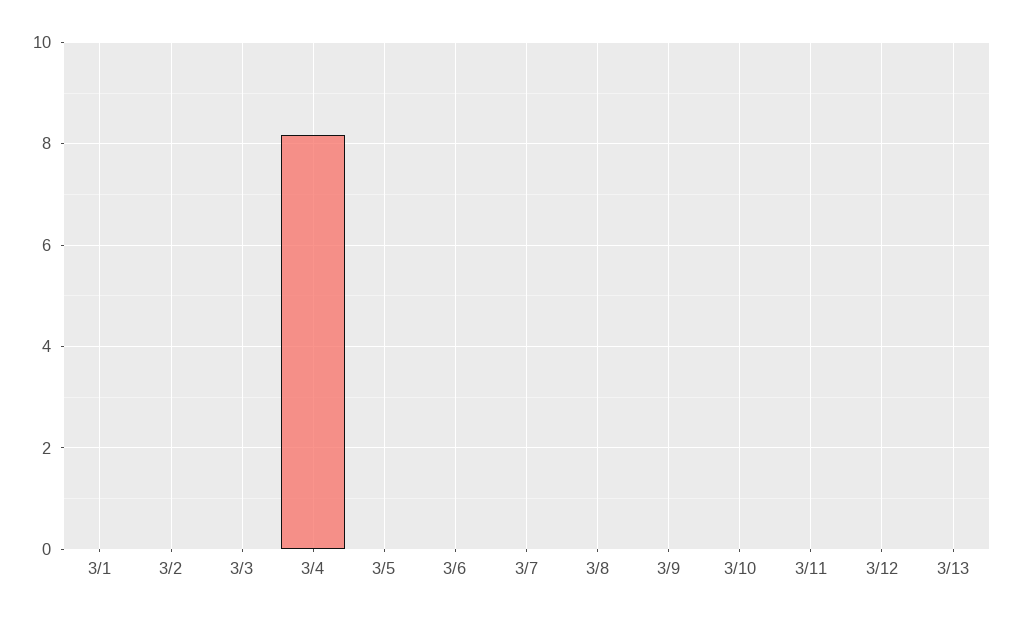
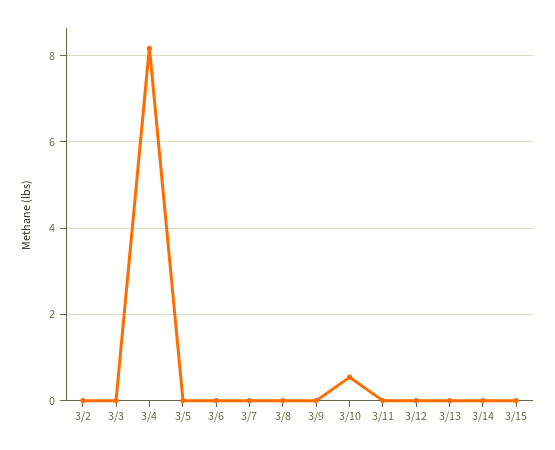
3/1: 0 -> none
3/10: 0 -> 0.6
3/14: none -> 0
3/15: none -> 0

